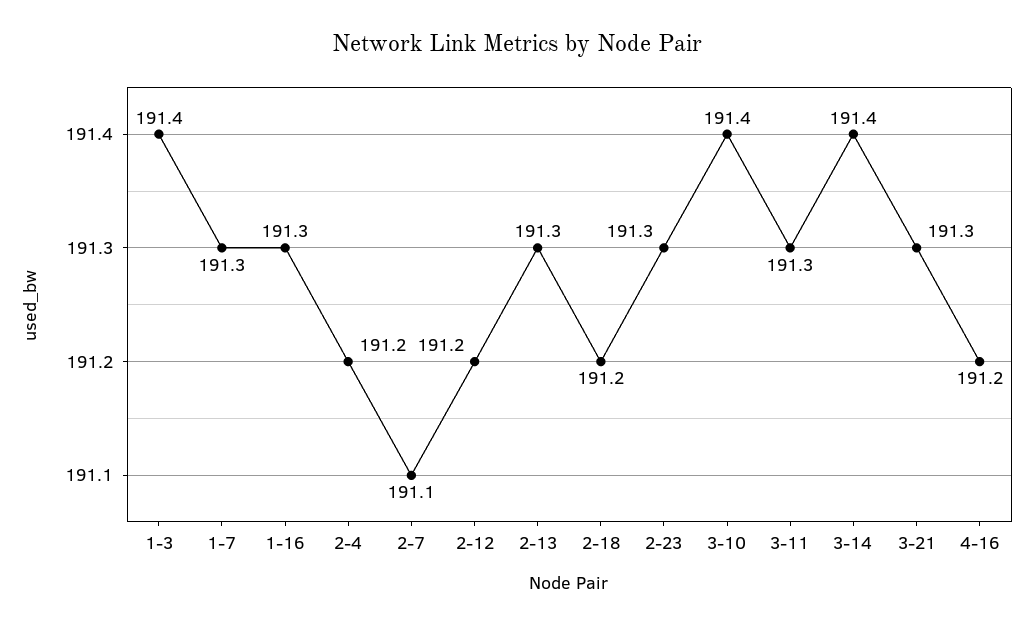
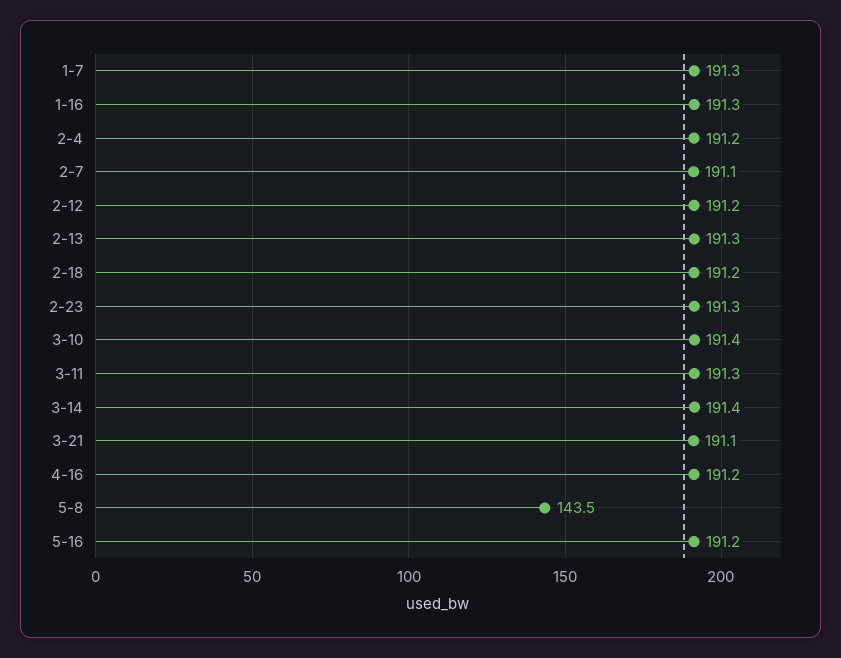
1-3: 191.4 -> none
3-21: 191.3 -> 191.1
5-8: none -> 143.5
5-16: none -> 191.2

